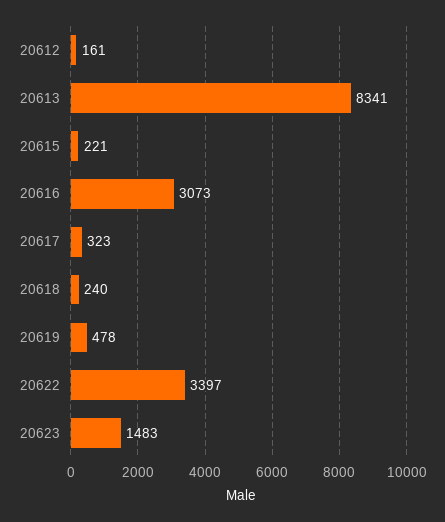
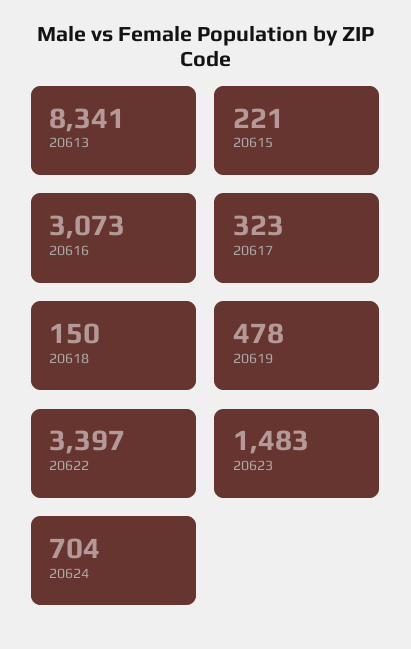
20612: 161 -> none
20618: 240 -> 150
20624: none -> 704

